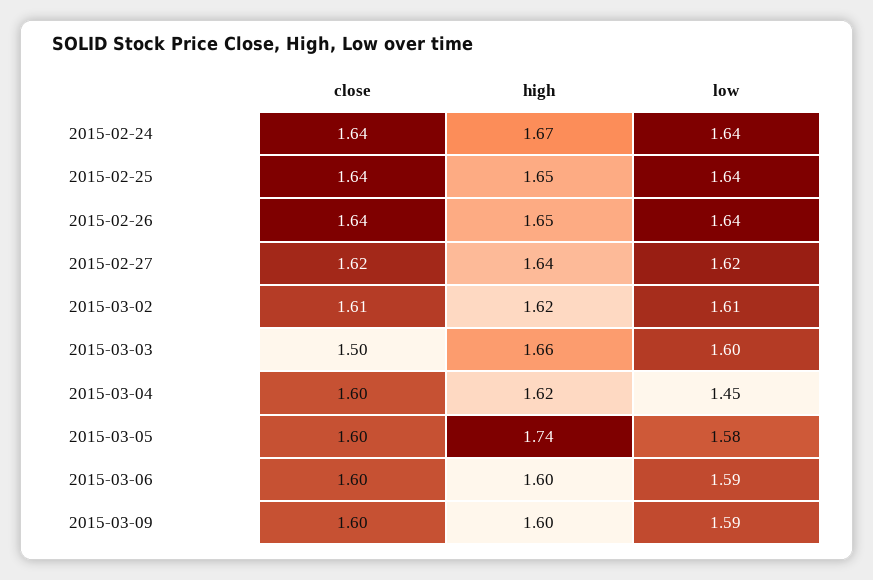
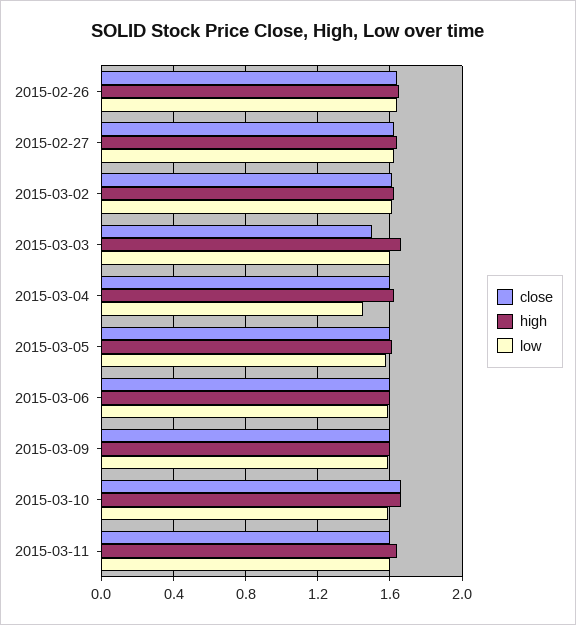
close, 2015-02-24: 1.64 -> none
high, 2015-02-24: 1.67 -> none
low, 2015-02-24: 1.64 -> none
close, 2015-02-25: 1.64 -> none
high, 2015-02-25: 1.65 -> none
low, 2015-02-25: 1.64 -> none
high, 2015-03-05: 1.74 -> 1.6
close, 2015-03-10: none -> 1.65
high, 2015-03-10: none -> 1.65
low, 2015-03-10: none -> 1.6
close, 2015-03-11: none -> 1.6
high, 2015-03-11: none -> 1.65
low, 2015-03-11: none -> 1.6

